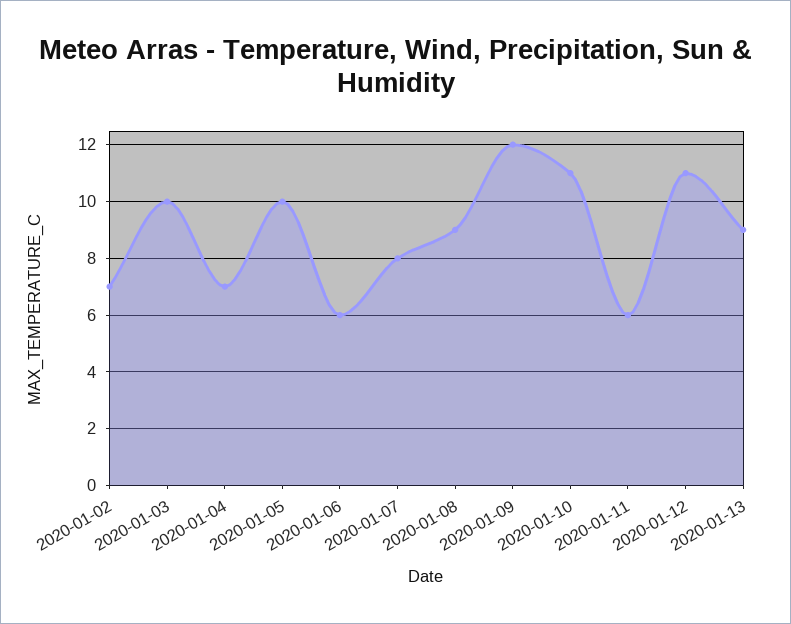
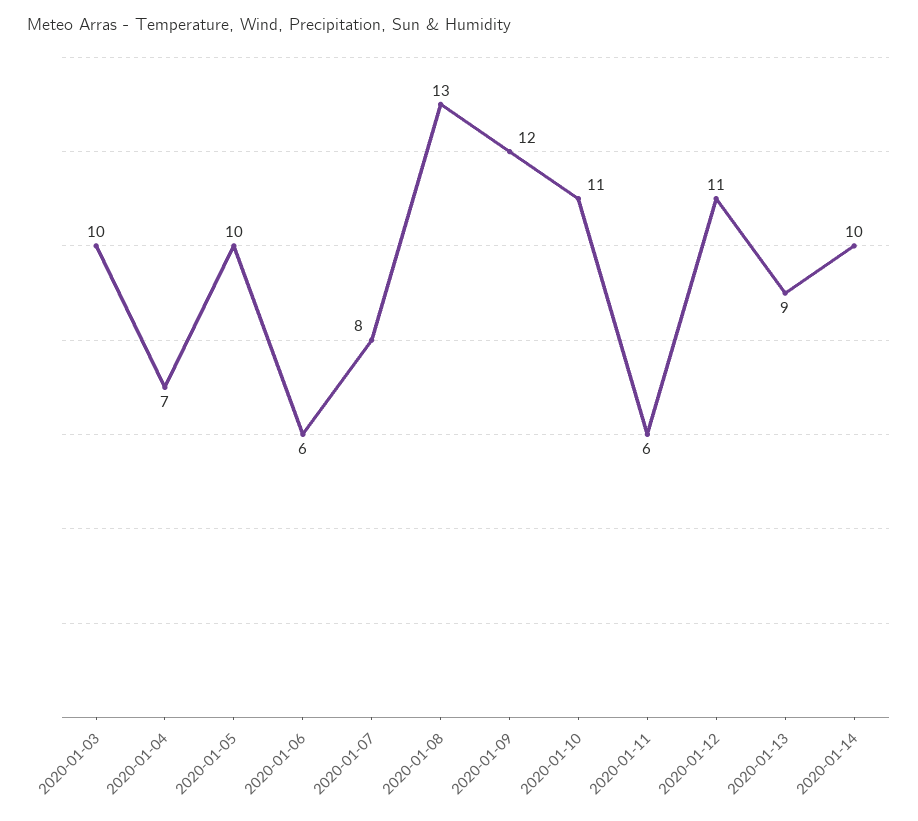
2020-01-02: 7 -> none
2020-01-08: 9 -> 13
2020-01-14: none -> 10

